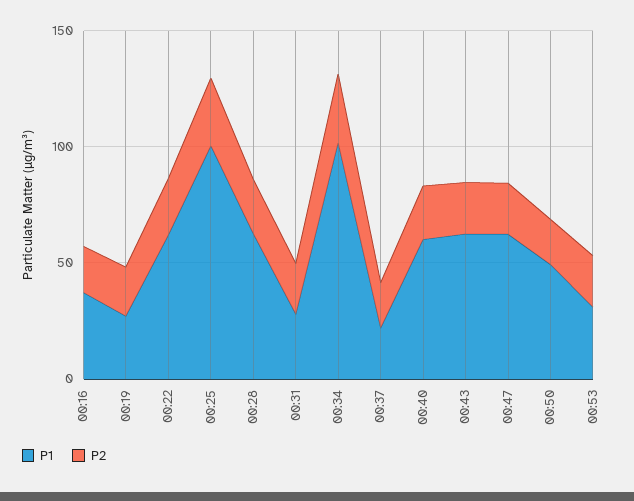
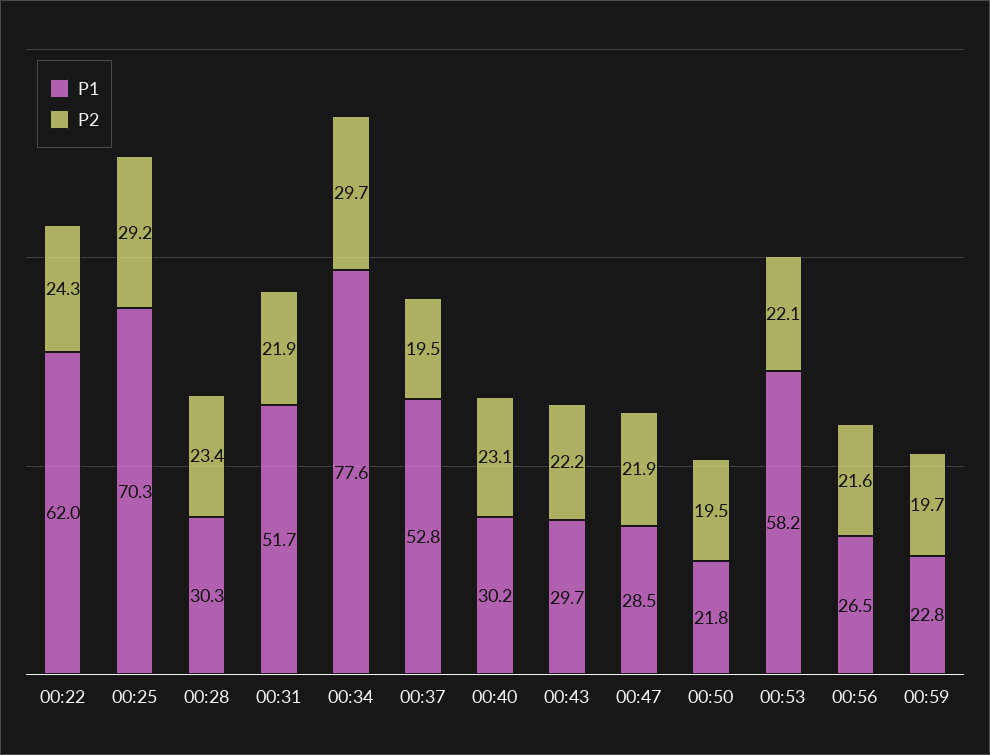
P1, 00:16: 40 -> none
P2, 00:16: 20 -> none
P1, 00:19: 30 -> none
P2, 00:19: 20 -> none
P1, 00:25: 100 -> 70.3
P1, 00:28: 60 -> 30.3
P1, 00:31: 30 -> 51.7
P1, 00:34: 100 -> 77.6
P1, 00:37: 20 -> 52.8
P1, 00:40: 60 -> 30.2
P1, 00:43: 60 -> 29.7
P1, 00:47: 60 -> 28.5
P1, 00:50: 50 -> 21.8
P1, 00:53: 30 -> 58.2
P1, 00:56: none -> 26.5
P2, 00:56: none -> 21.6
P1, 00:59: none -> 22.8
P2, 00:59: none -> 19.7

